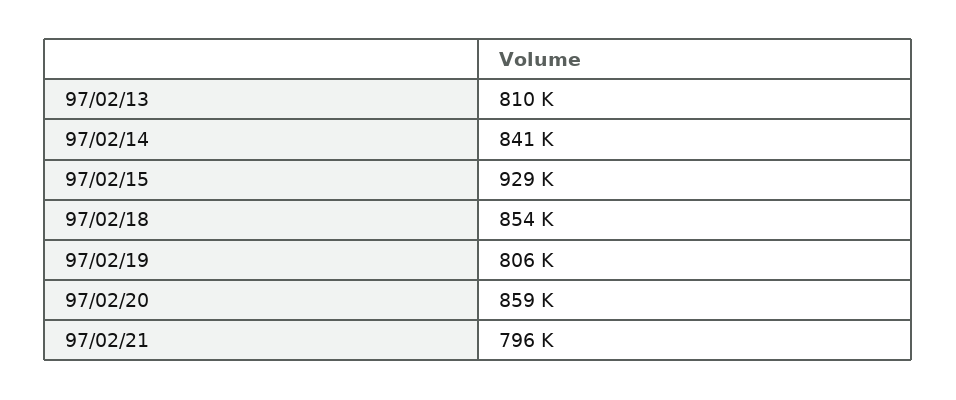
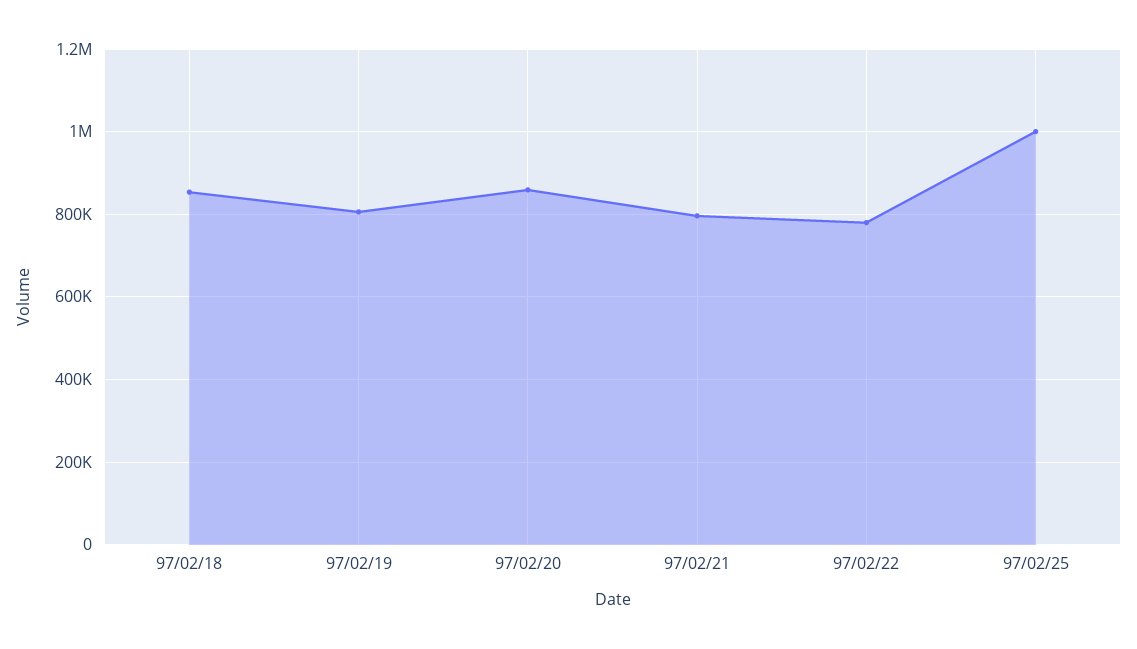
97/02/13: 810000 -> none
97/02/14: 841000 -> none
97/02/15: 929000 -> none
97/02/22: none -> 780000
97/02/25: none -> 1000000

